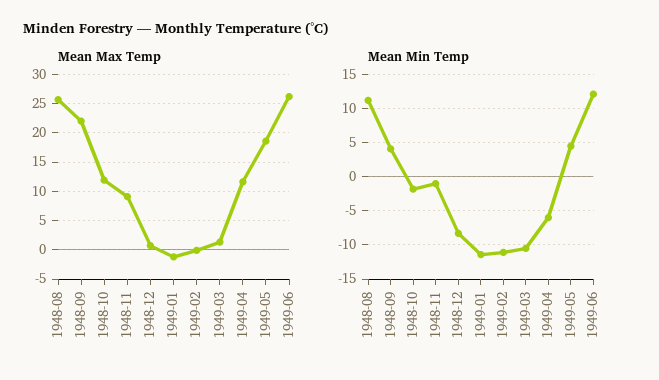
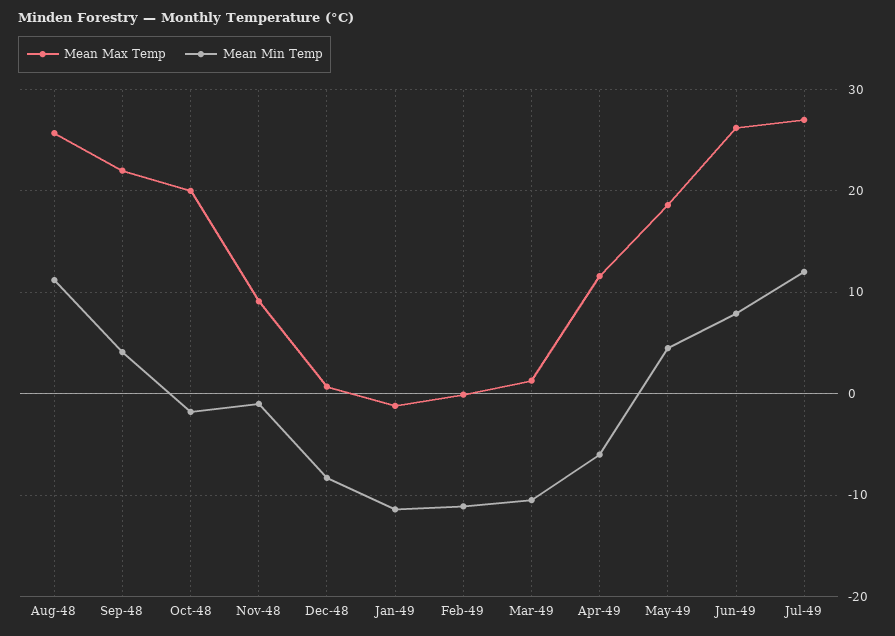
Mean Max Temp, 1948-10: 12.5 -> 20
Mean Min Temp, 1949-06: 12 -> 8
Mean Max Temp, Jul-49: none -> 27
Mean Min Temp, Jul-49: none -> 12

